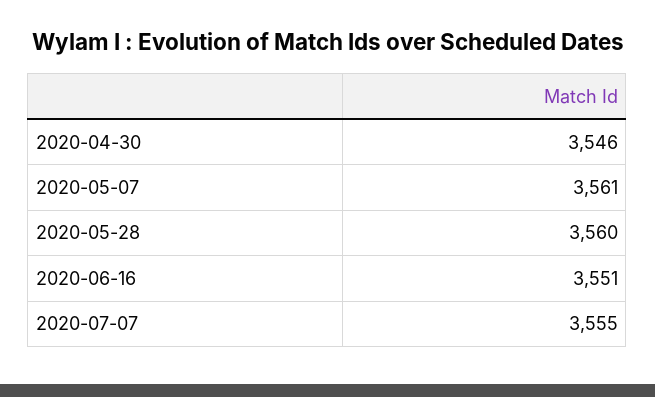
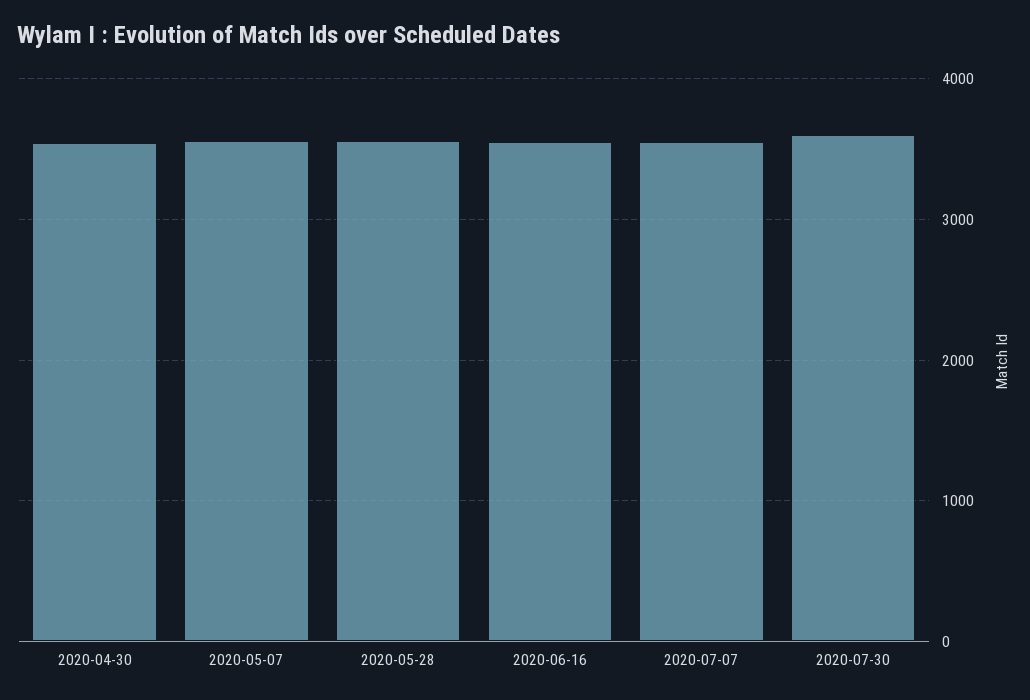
2020-07-30: none -> 3600

